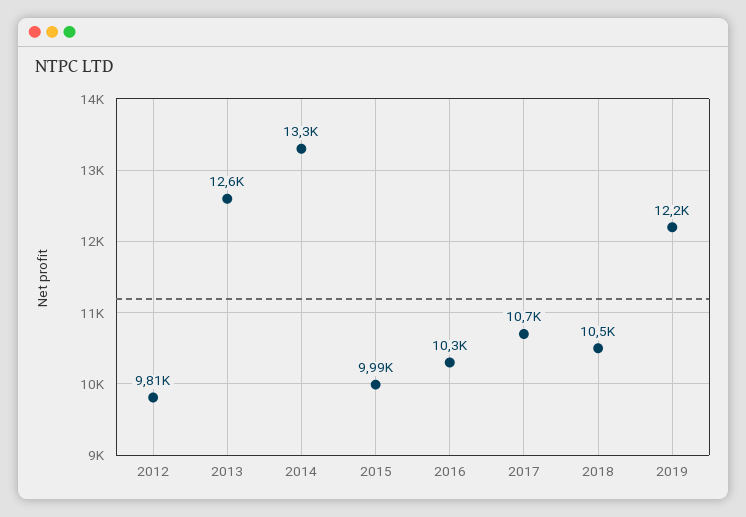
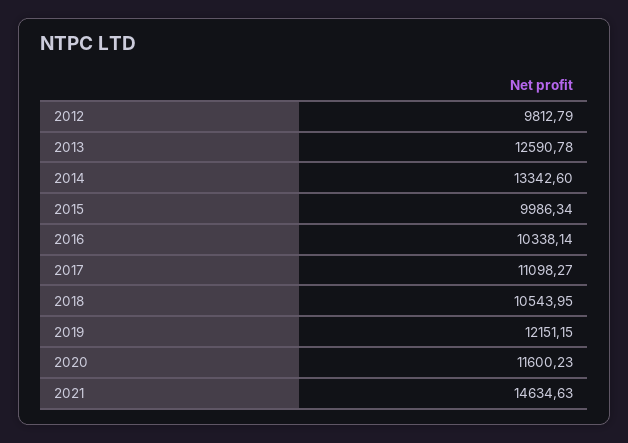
2017: 10700 -> 11098.27
2020: none -> 11600.23
2021: none -> 14634.63

